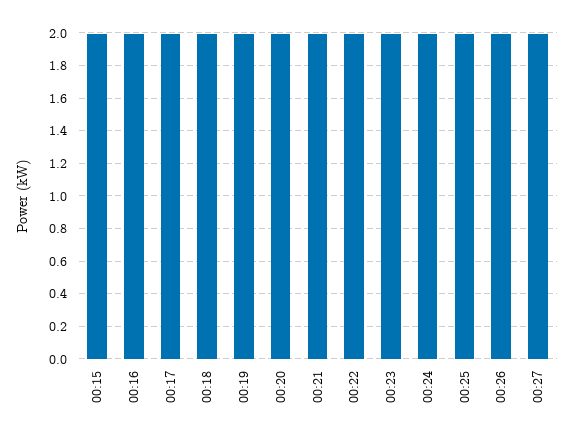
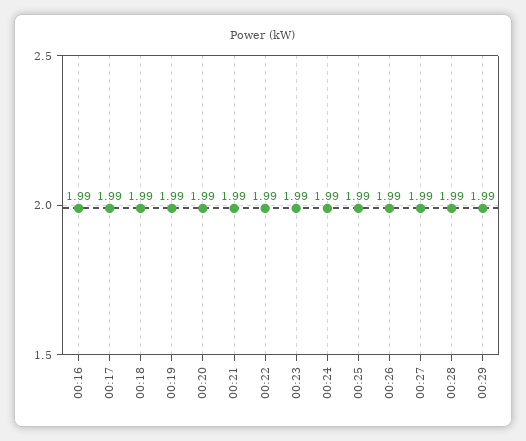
00:15: 2 -> none
00:28: none -> 1.99
00:29: none -> 1.99

